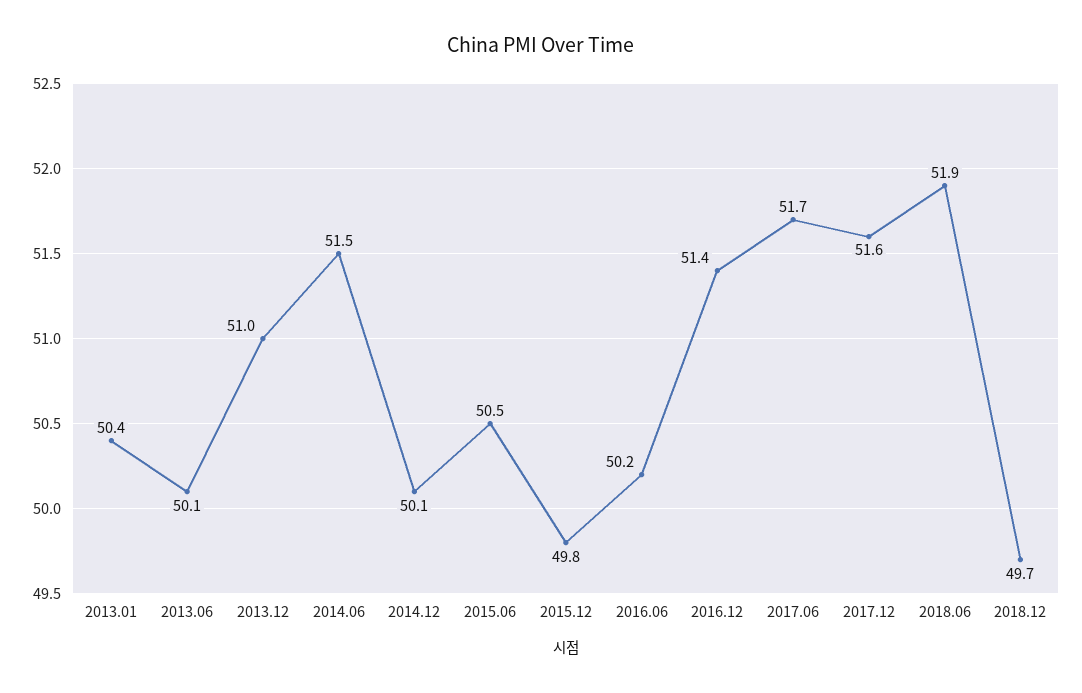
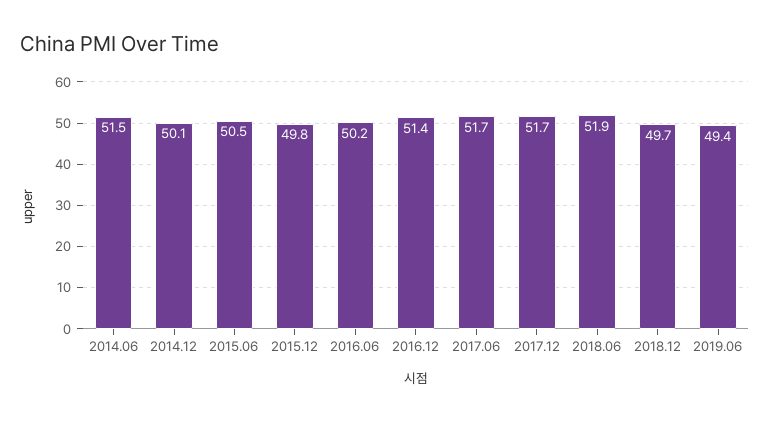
2013.01: 50.4 -> none
2013.06: 50.1 -> none
2013.12: 51 -> none
2017.12: 51.6 -> 51.7
2019.06: none -> 49.4

